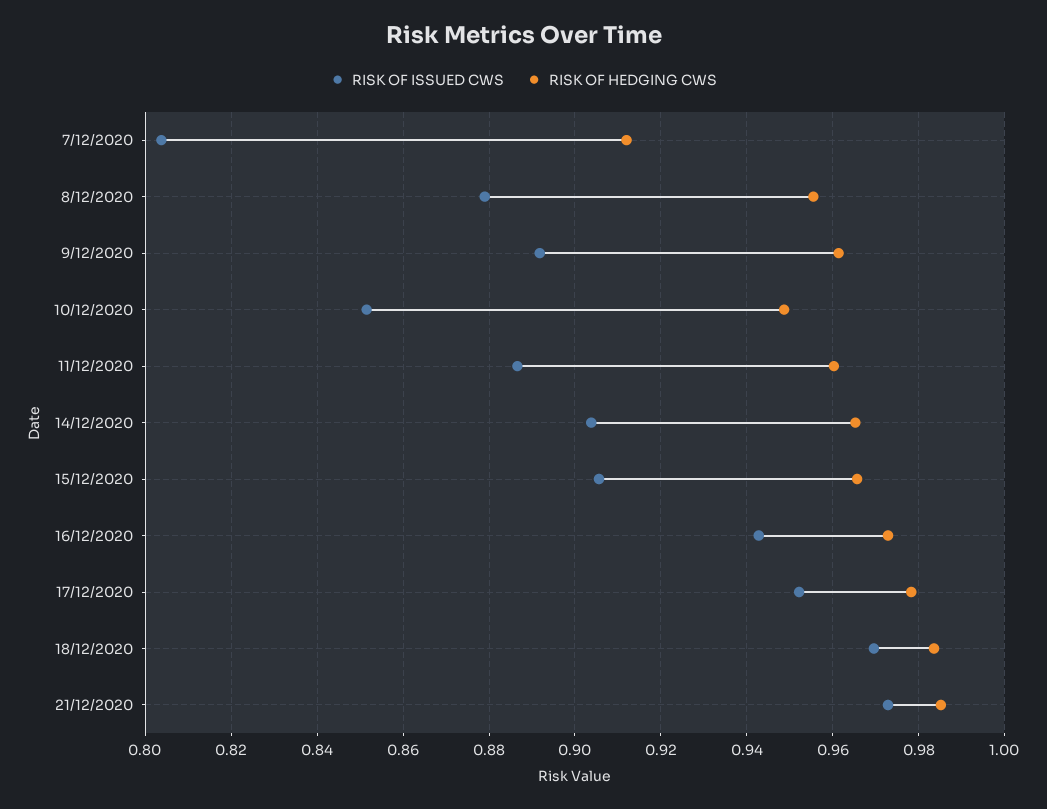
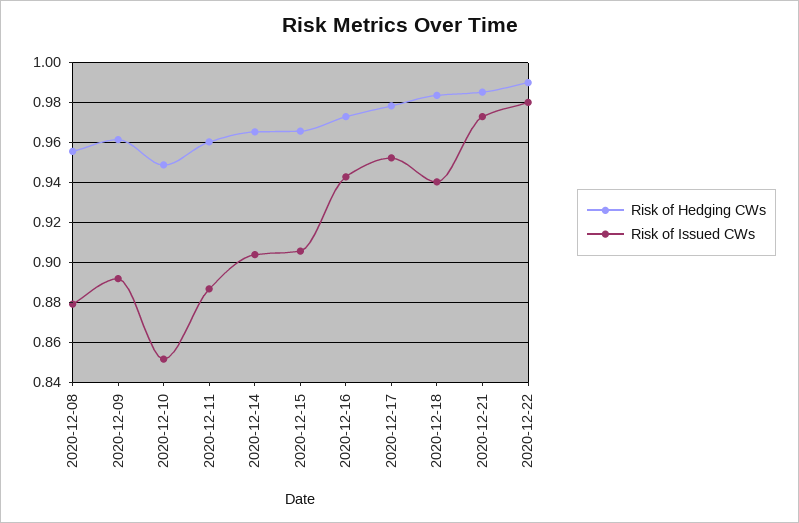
RISK OF ISSUED CWS, 7/12/2020: 0.804 -> none
RISK OF HEDGING CWS, 7/12/2020: 0.912 -> none
RISK OF ISSUED CWS, 18/12/2020: 0.97 -> 0.94
RISK OF HEDGING CWS, 2020-12-22: none -> 0.99
RISK OF ISSUED CWS, 2020-12-22: none -> 0.98

